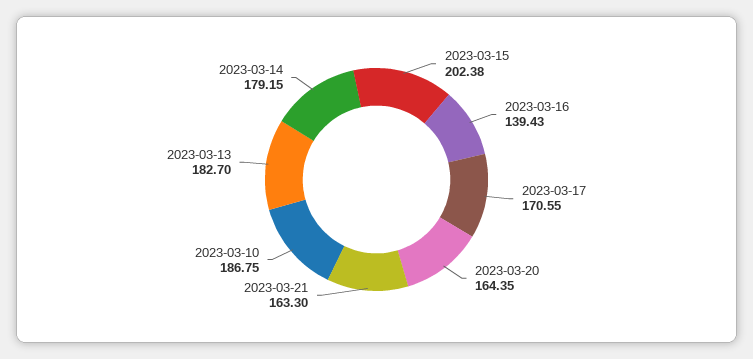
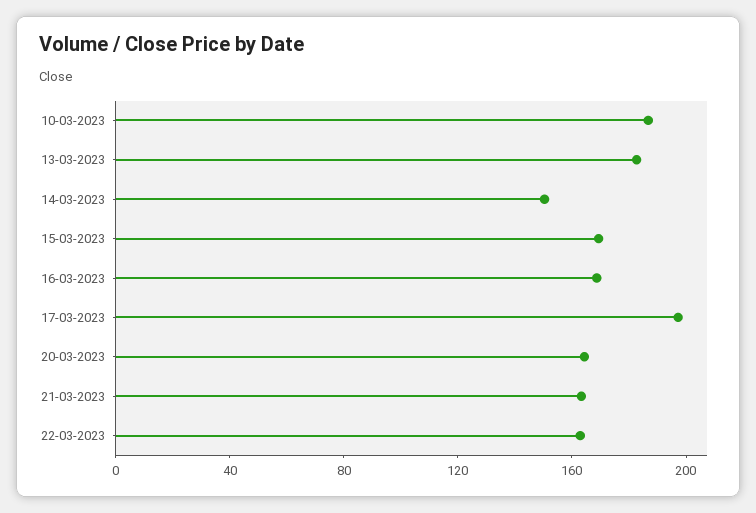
2023-03-15: 202.38 -> 170
2023-03-16: 139.43 -> 170
2023-03-17: 170.55 -> 200
2023-03-14: 179.15 -> 150
22-03-2023: none -> 160

